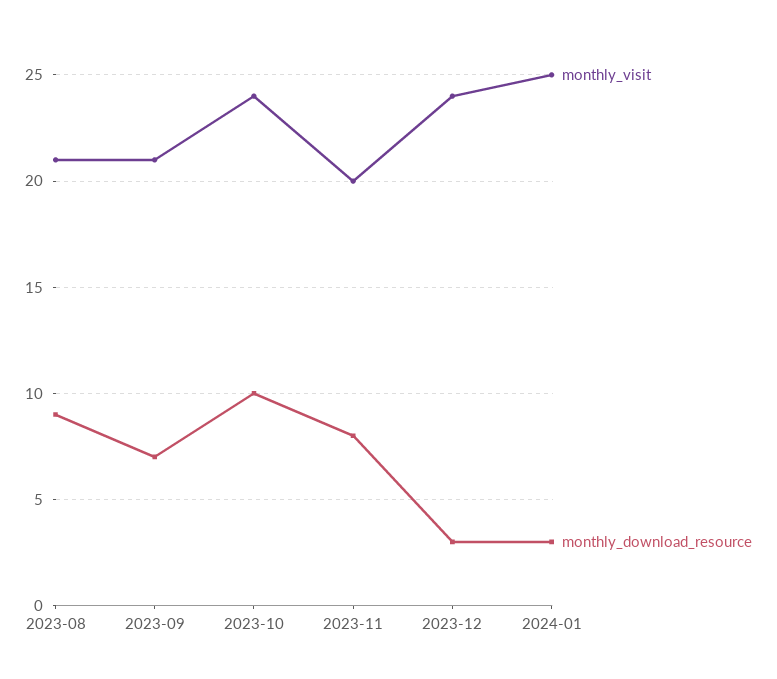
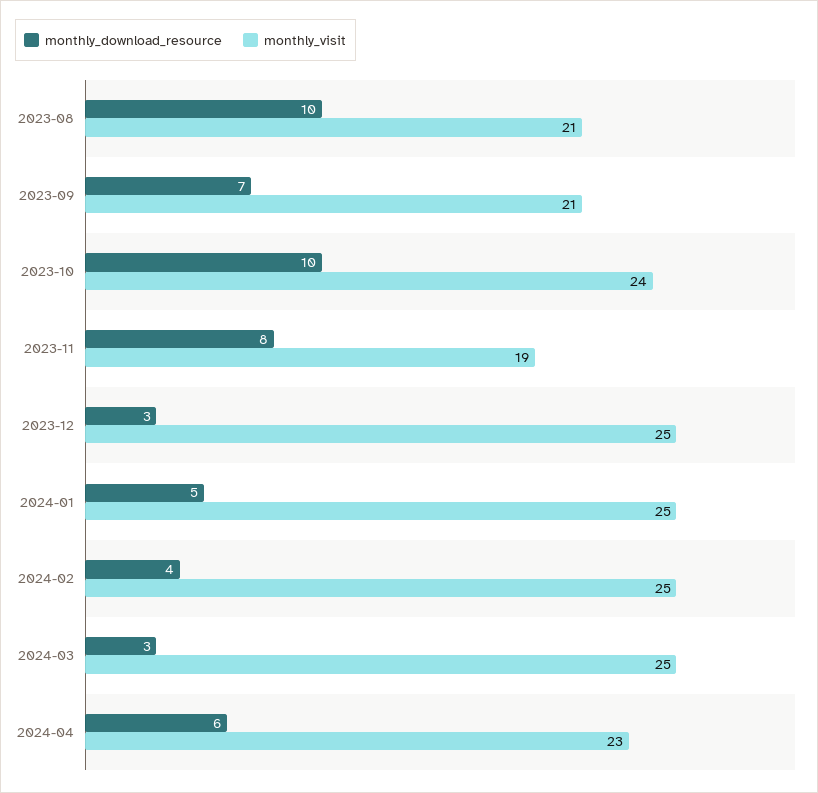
monthly_download_resource, 2023-08: 9 -> 10
monthly_visit, 2023-11: 20 -> 19
monthly_visit, 2023-12: 24 -> 25
monthly_download_resource, 2024-01: 3 -> 5
monthly_download_resource, 2024-02: none -> 4
monthly_visit, 2024-02: none -> 25
monthly_download_resource, 2024-03: none -> 3
monthly_visit, 2024-03: none -> 25
monthly_download_resource, 2024-04: none -> 6
monthly_visit, 2024-04: none -> 23

